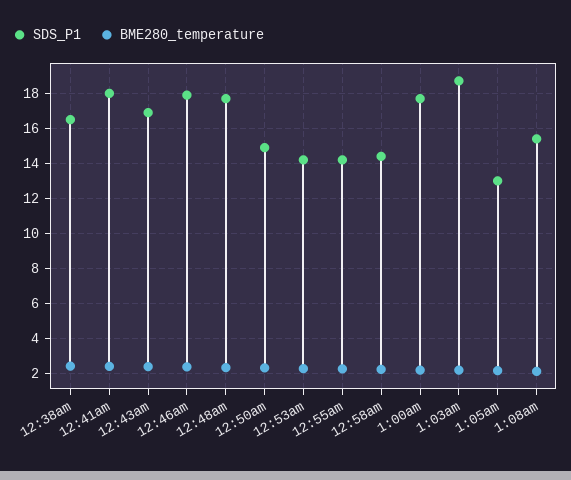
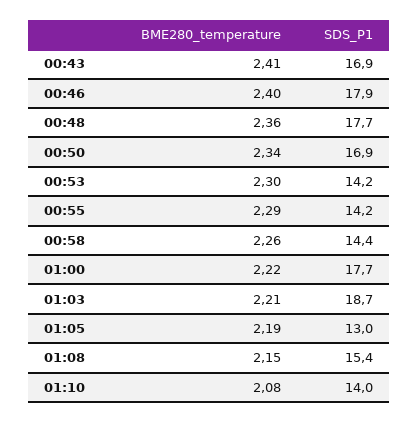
SDS_P1, 12:38am: 16.5 -> none
BME280_temperature, 12:38am: 2.5 -> none
SDS_P1, 12:41am: 18 -> none
BME280_temperature, 12:41am: 2.5 -> none
SDS_P1, 12:50am: 15 -> 16.9
BME280_temperature, 01:10: none -> 2.08
SDS_P1, 01:10: none -> 14

